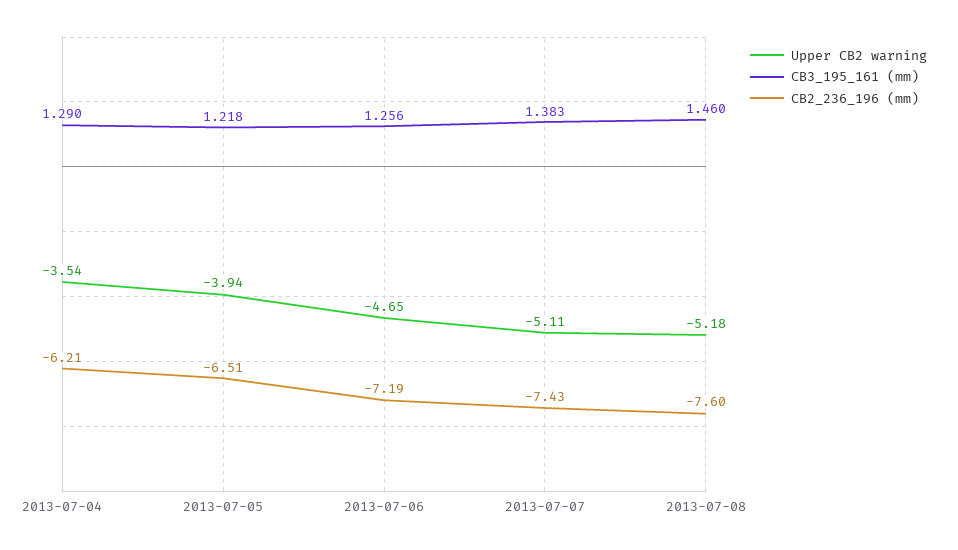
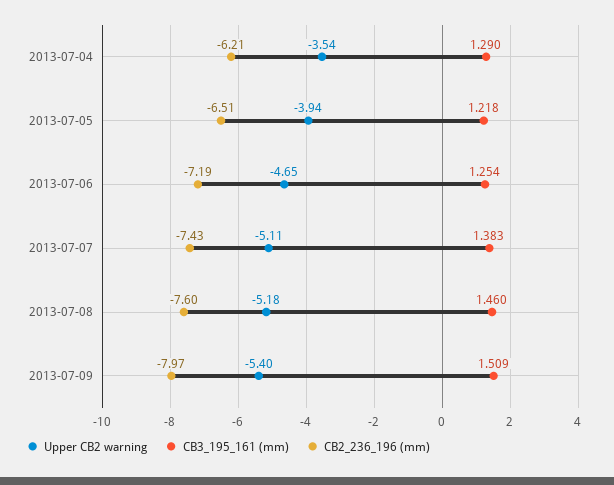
CB3_195_161 (mm), 2013-07-06: 1.256 -> 1.254
Upper CB2 warning, 2013-07-09: none -> -5.4
CB3_195_161 (mm), 2013-07-09: none -> 1.509
CB2_236_196 (mm), 2013-07-09: none -> -7.97

